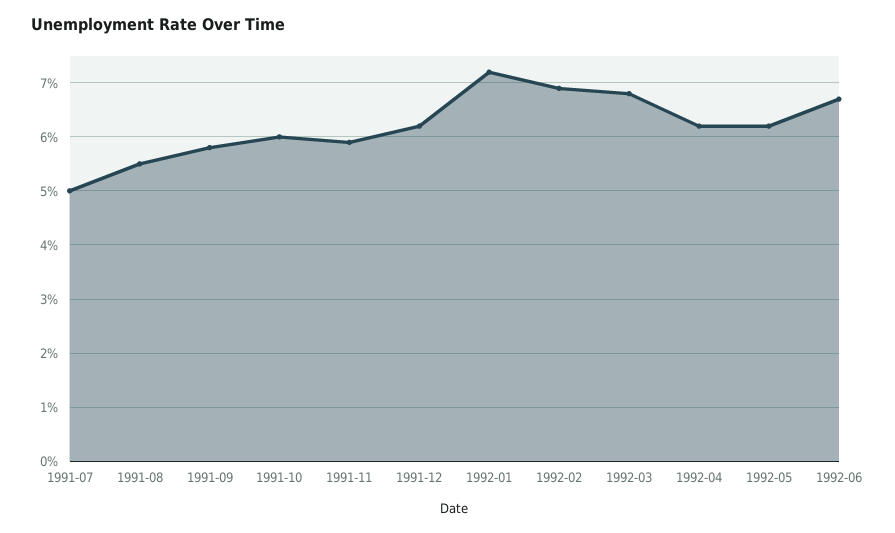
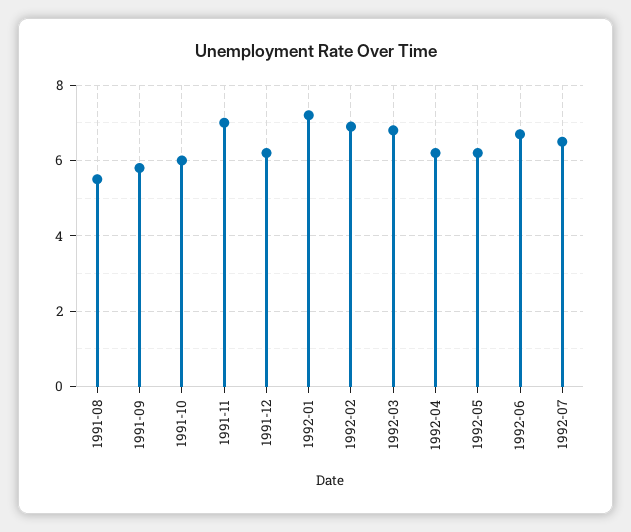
1991-07: 5 -> none
1991-11: 6 -> 7
1992-07: none -> 6.5

